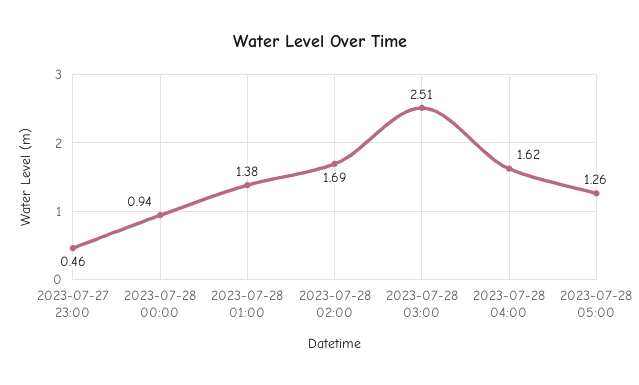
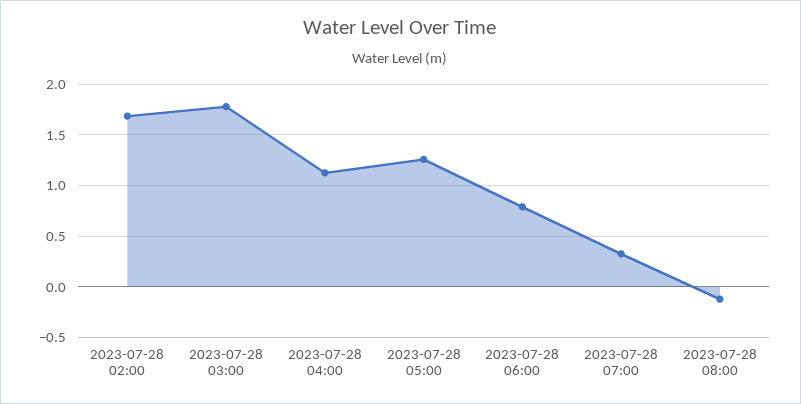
2023-07-27 23:00: 0.46 -> none
2023-07-28 00:00: 0.94 -> none
2023-07-28 01:00: 1.38 -> none
2023-07-28 03:00: 2.51 -> 1.8
2023-07-28 04:00: 1.62 -> 1.1
2023-07-28 06:00: none -> 0.8
2023-07-28 07:00: none -> 0.3
2023-07-28 08:00: none -> -0.1

